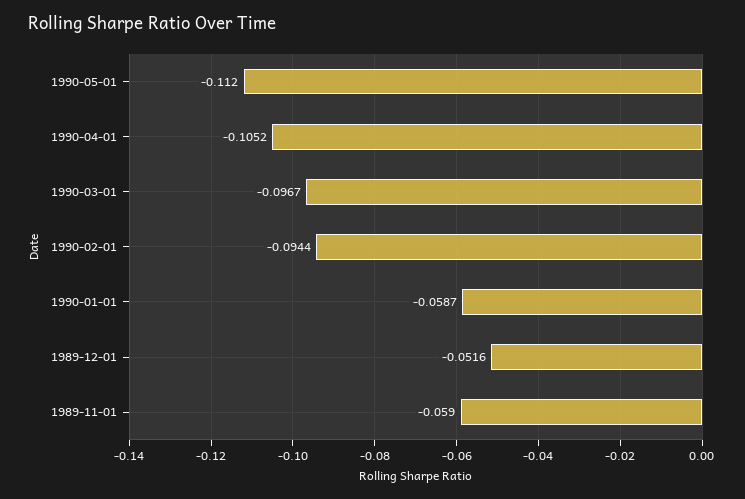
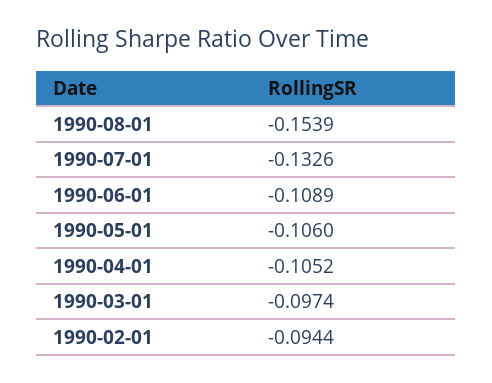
1990-05-01: -0.112 -> -0.106
1990-03-01: -0.0967 -> -0.0974
1990-01-01: -0.0587 -> none
1989-12-01: -0.0516 -> none
1989-11-01: -0.059 -> none
1990-08-01: none -> -0.1539
1990-07-01: none -> -0.1326
1990-06-01: none -> -0.1089

